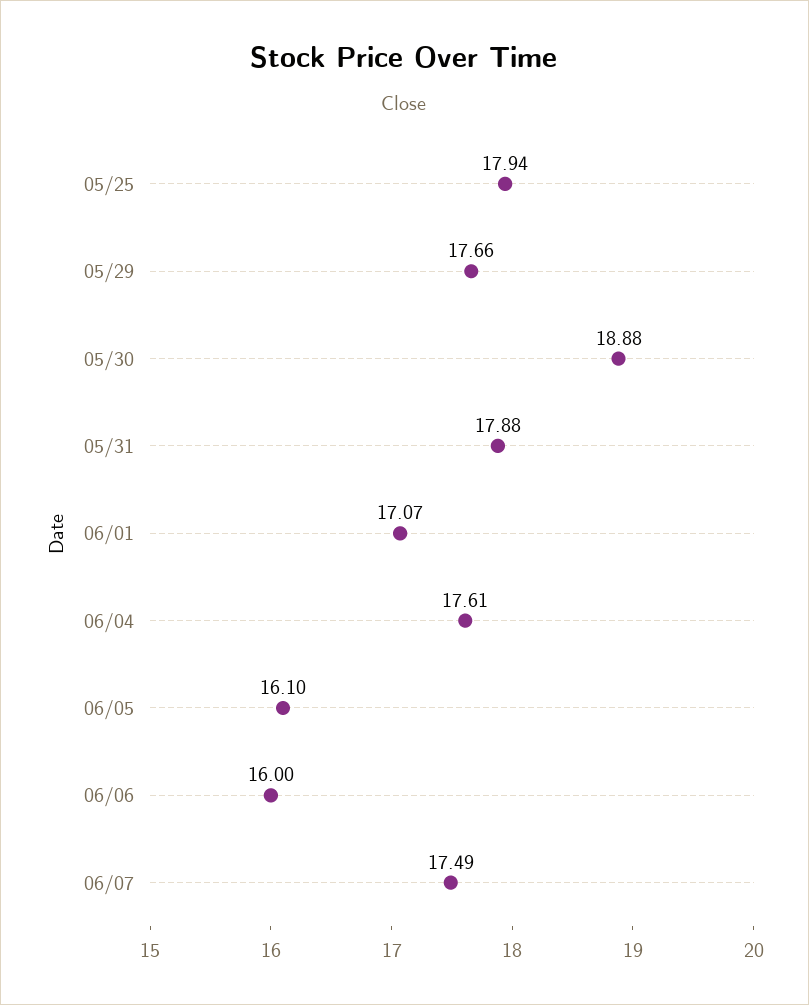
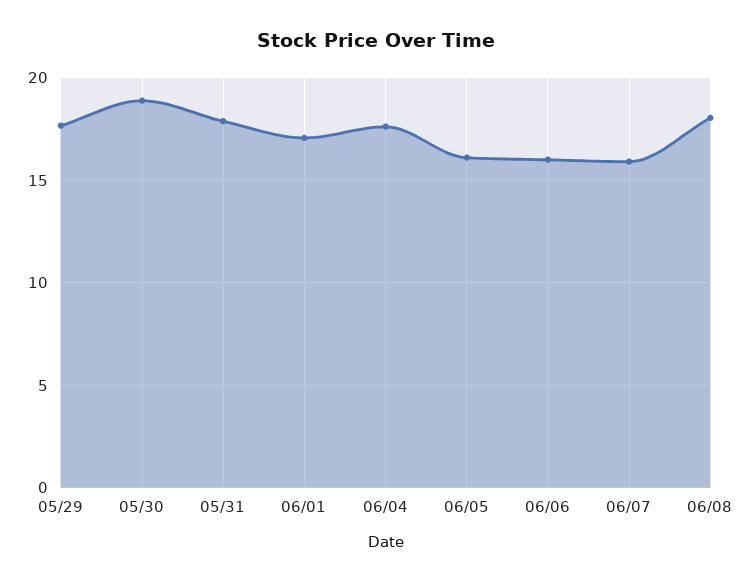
05/25: 17.94 -> none
06/07: 17.49 -> 16
06/08: none -> 18

